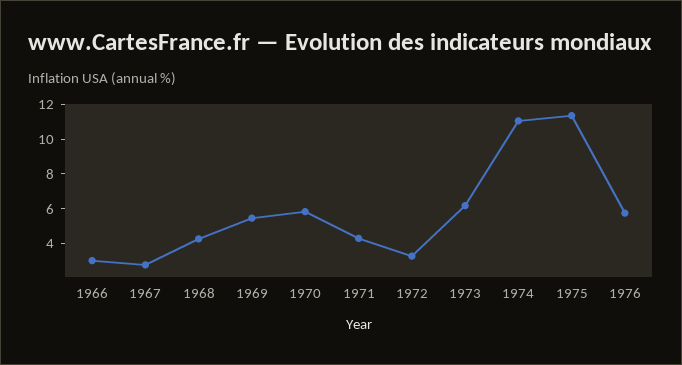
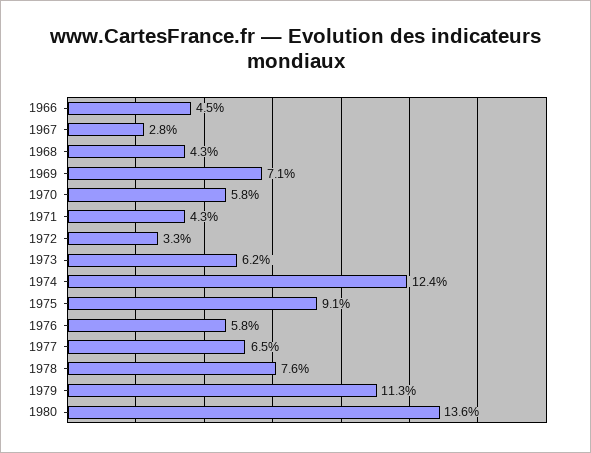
1966: 3 -> 4.5
1969: 5.5 -> 7.1
1974: 11 -> 12.4
1975: 11.5 -> 9.1
1977: none -> 6.5
1978: none -> 7.6
1979: none -> 11.3
1980: none -> 13.6

